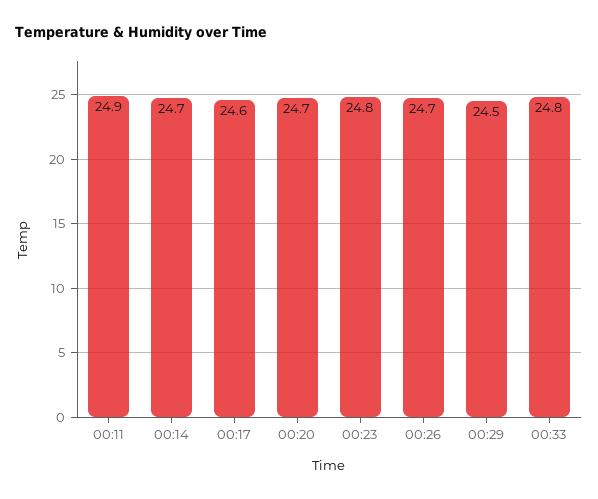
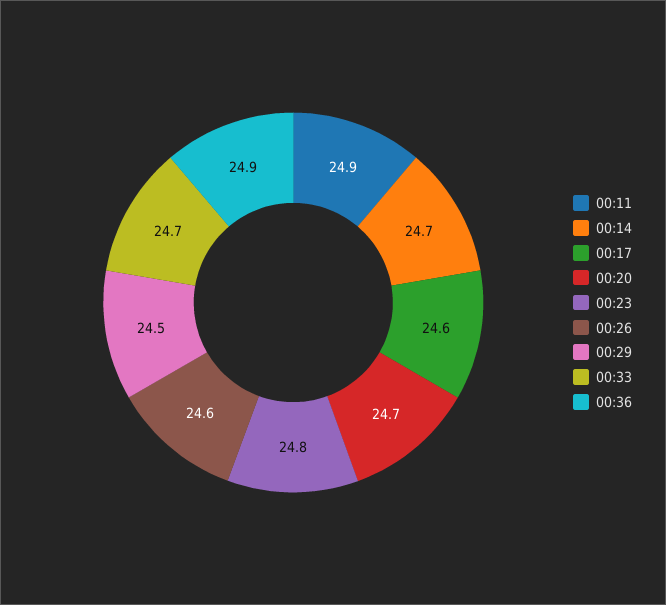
00:26: 24.7 -> 24.6
00:33: 24.8 -> 24.7
00:36: none -> 24.9

